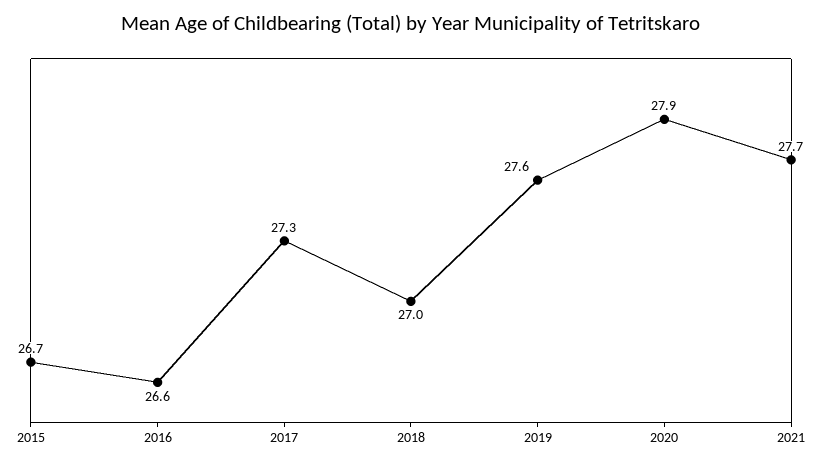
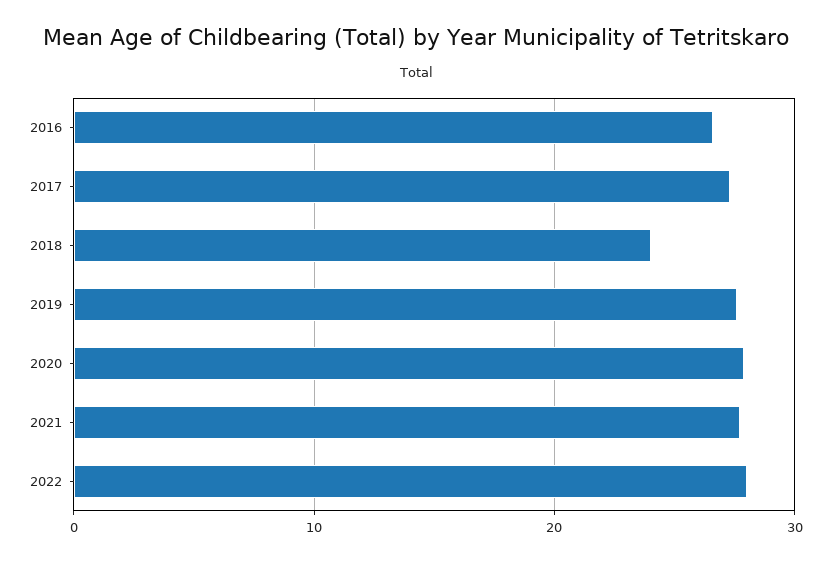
2015: 26.7 -> none
2018: 27 -> 24
2022: none -> 28

